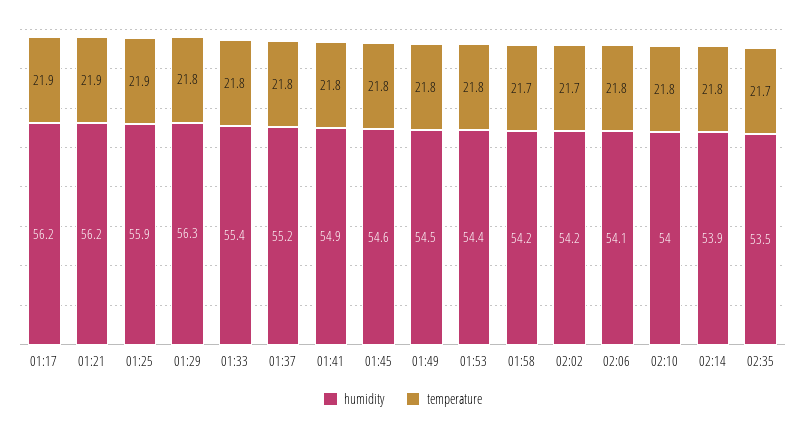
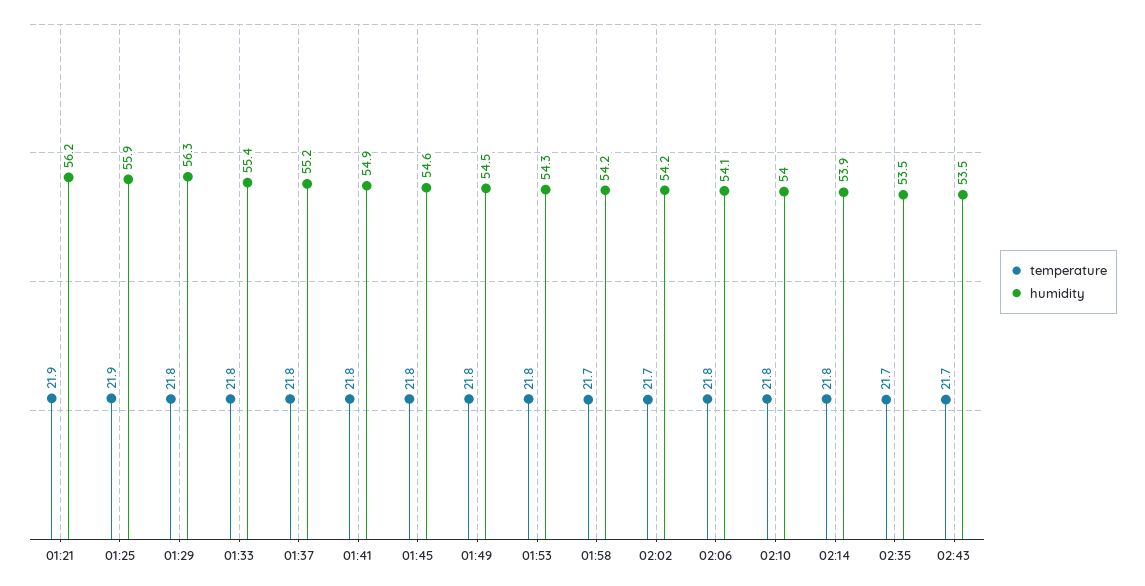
humidity, 01:17: 56.2 -> none
temperature, 01:17: 21.9 -> none
humidity, 01:53: 54.4 -> 54.3
temperature, 02:43: none -> 21.7
humidity, 02:43: none -> 53.5

